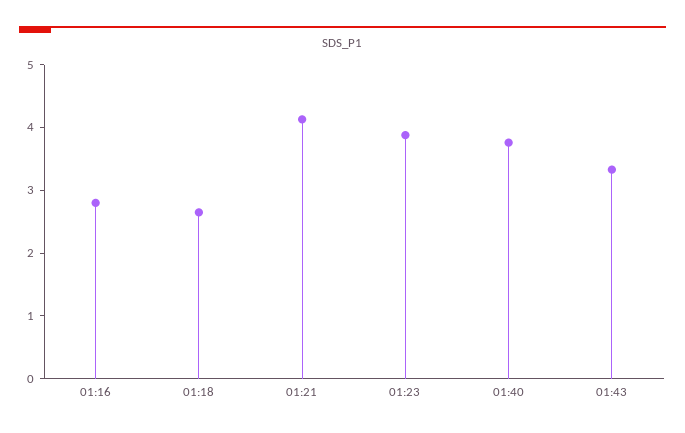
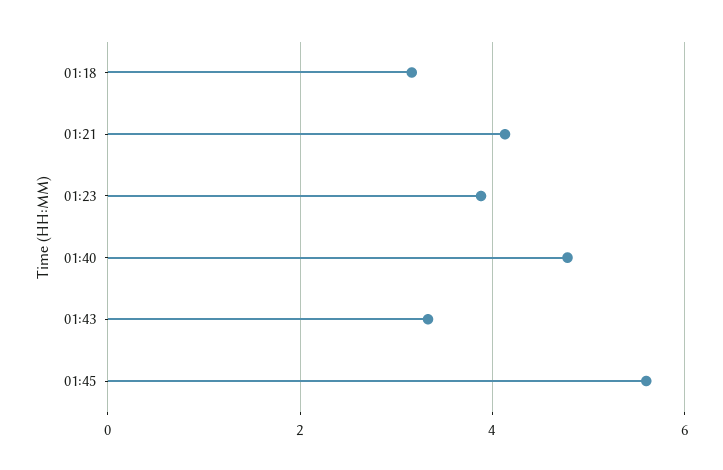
01:16: 2.8 -> none
01:18: 2.6 -> 3.2
01:40: 3.8 -> 4.8
01:45: none -> 5.6

